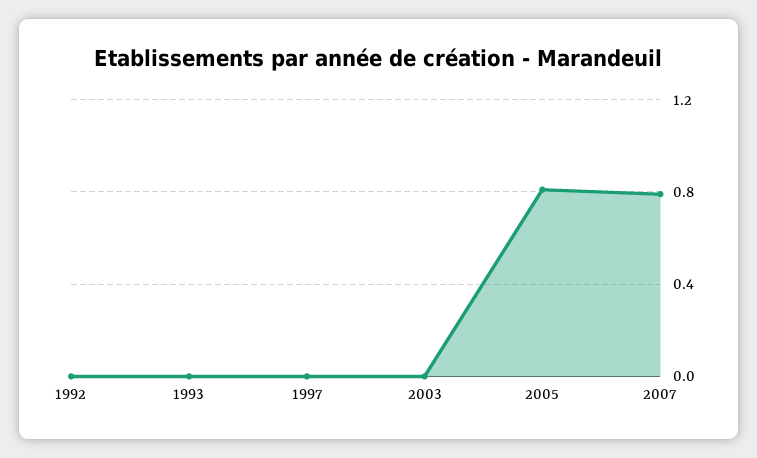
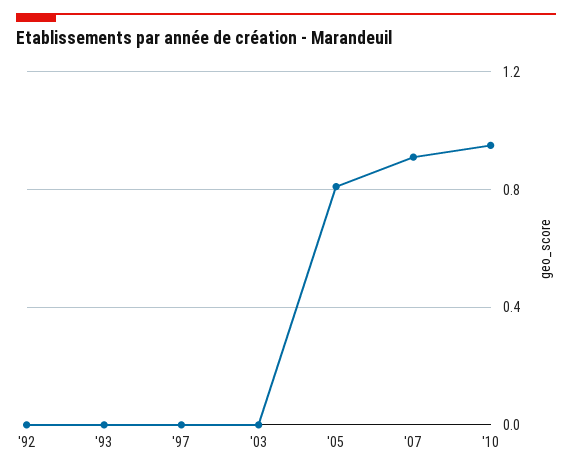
2007: 0.8 -> 0.9
'10: none -> 0.95

